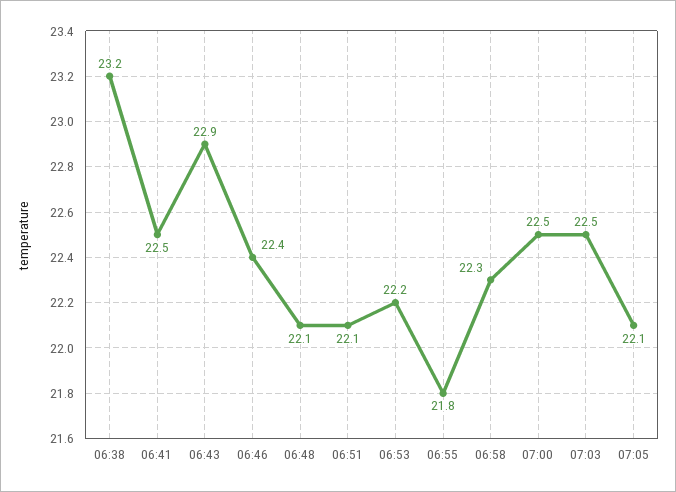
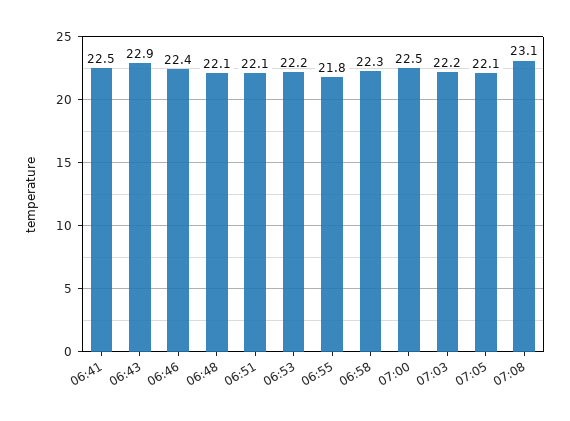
06:38: 23.2 -> none
07:03: 22.5 -> 22.2
07:08: none -> 23.1

